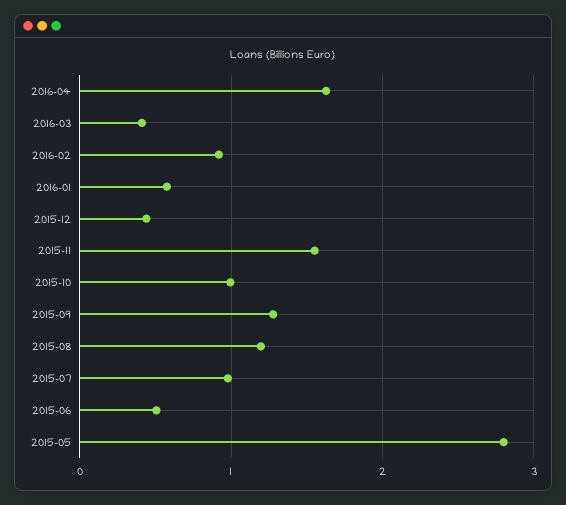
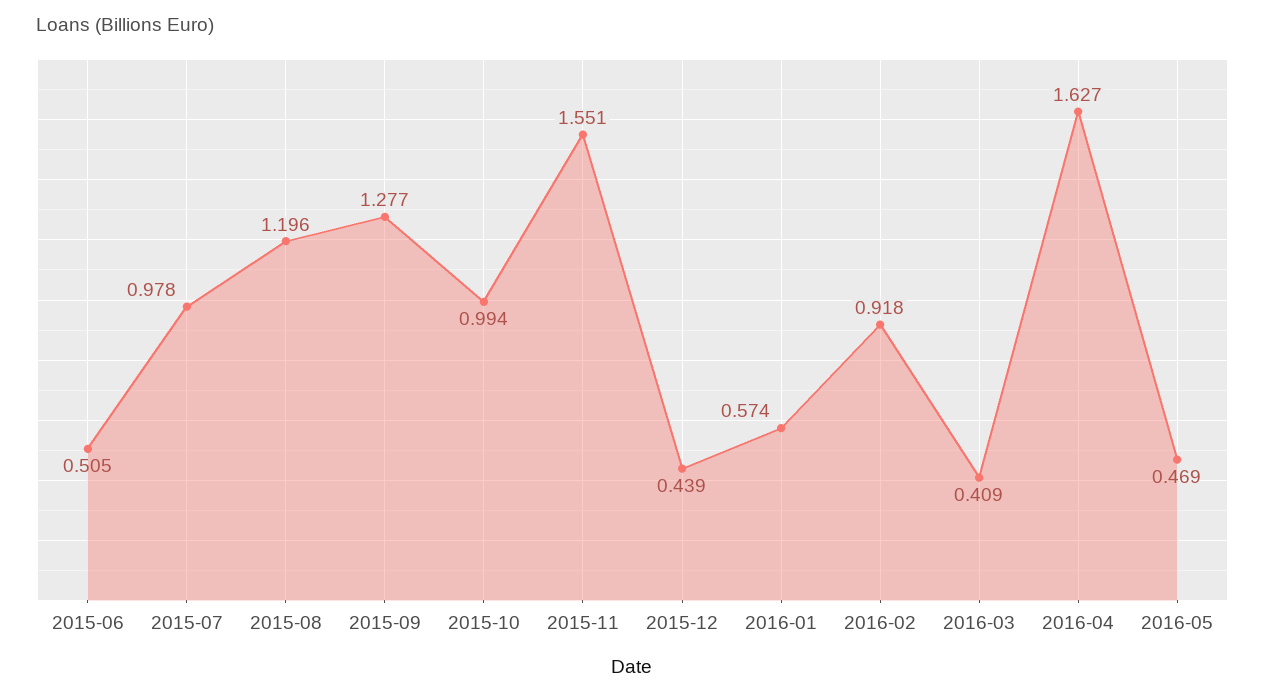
2015-05: 2.8 -> none
2016-05: none -> 0.469

